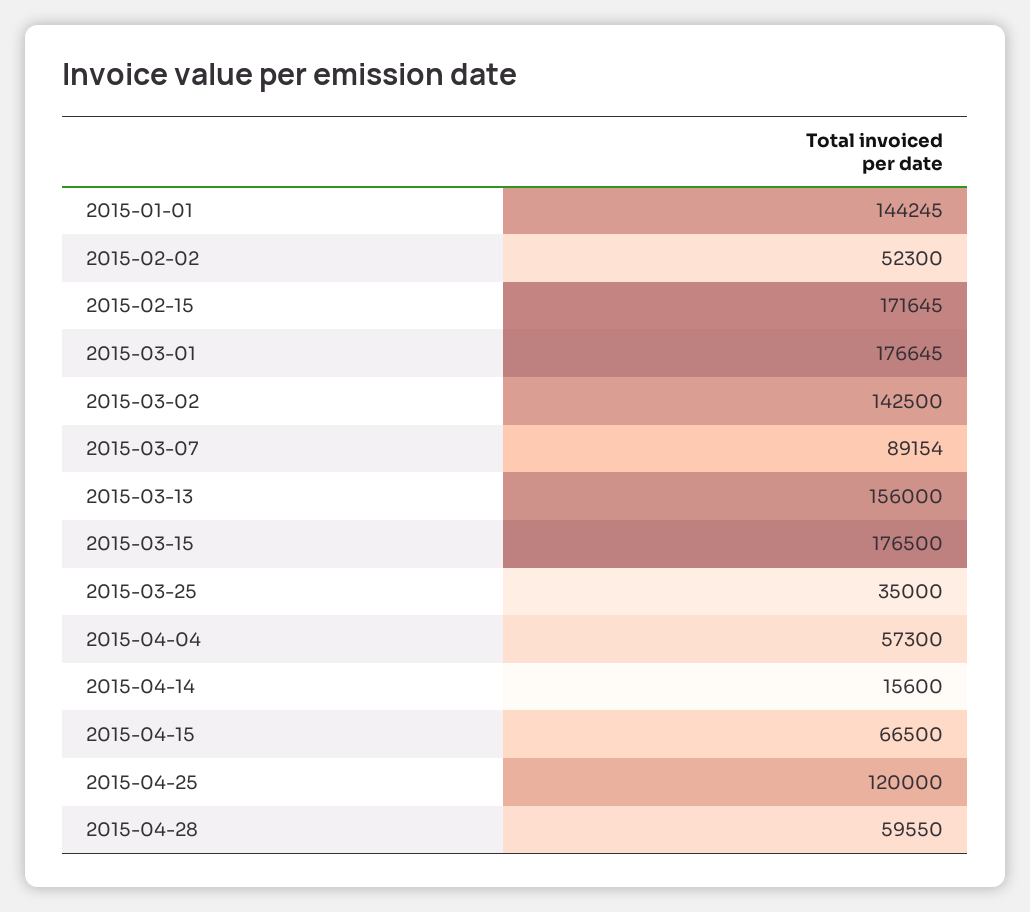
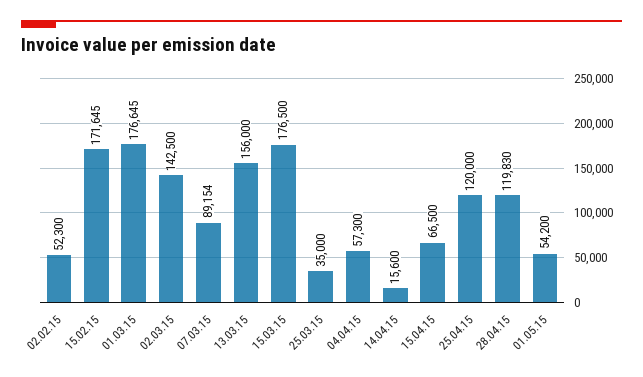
2015-01-01: 144245 -> none
2015-04-28: 59550 -> 119830
01.05.15: none -> 54200

